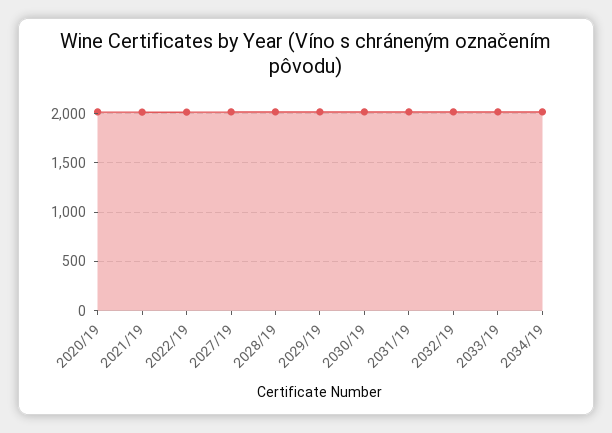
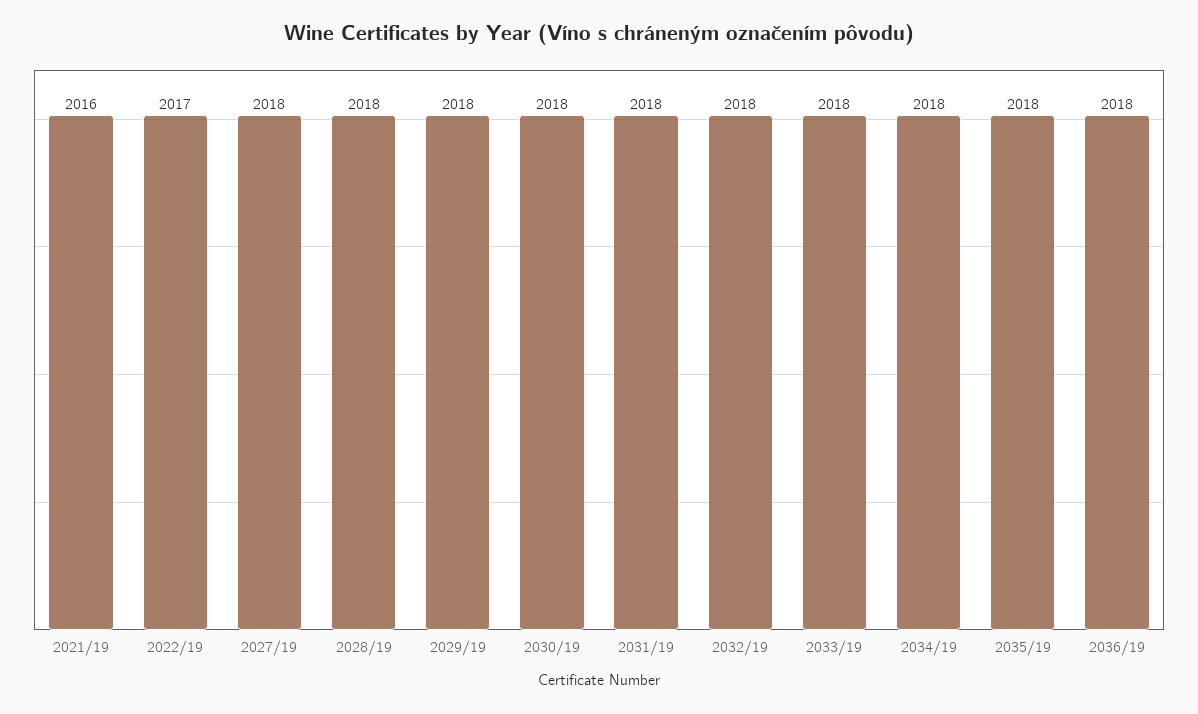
2020/19: 2000 -> none
2035/19: none -> 2018
2036/19: none -> 2018

